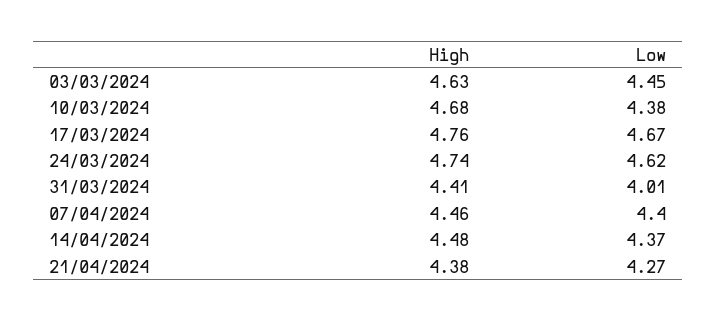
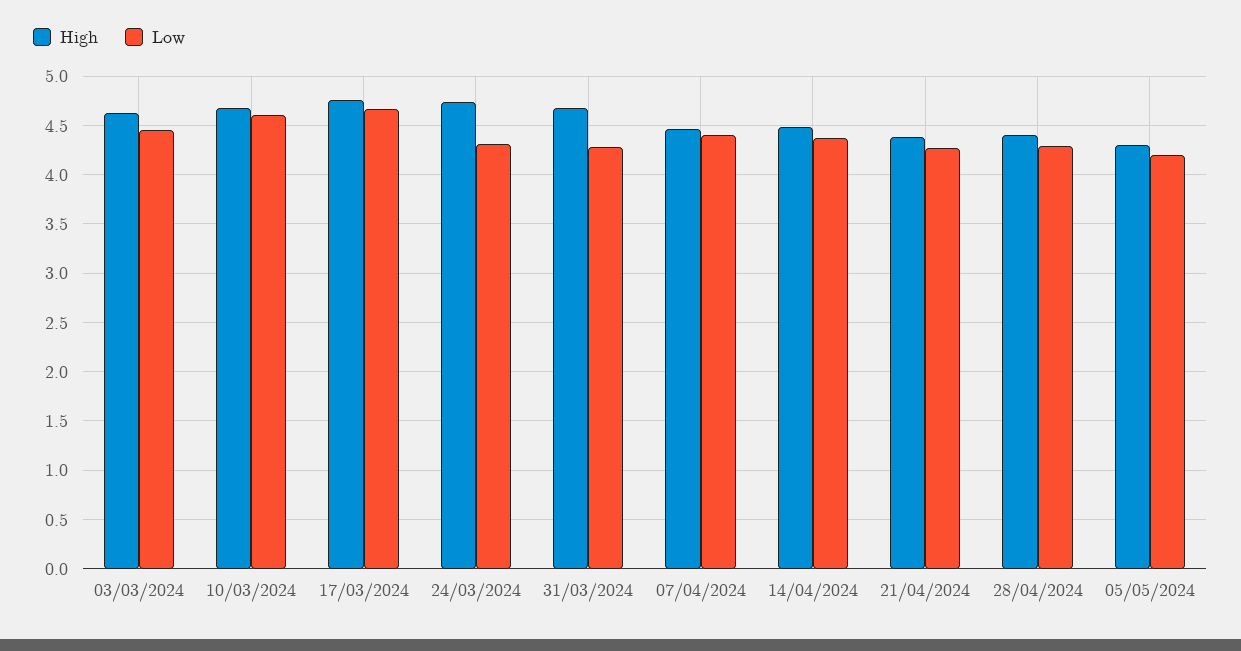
Low, 10/03/2024: 4.38 -> 4.6
Low, 24/03/2024: 4.62 -> 4.3
High, 31/03/2024: 4.41 -> 4.7
Low, 31/03/2024: 4.01 -> 4.3
High, 28/04/2024: none -> 4.4
Low, 28/04/2024: none -> 4.3
High, 05/05/2024: none -> 4.3
Low, 05/05/2024: none -> 4.2

